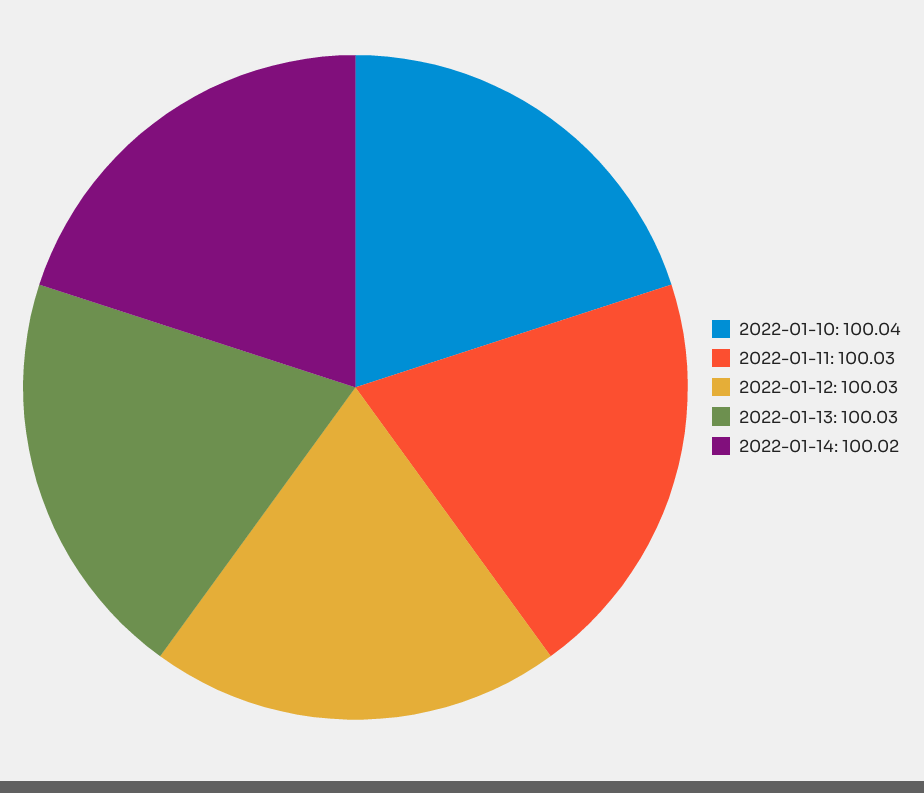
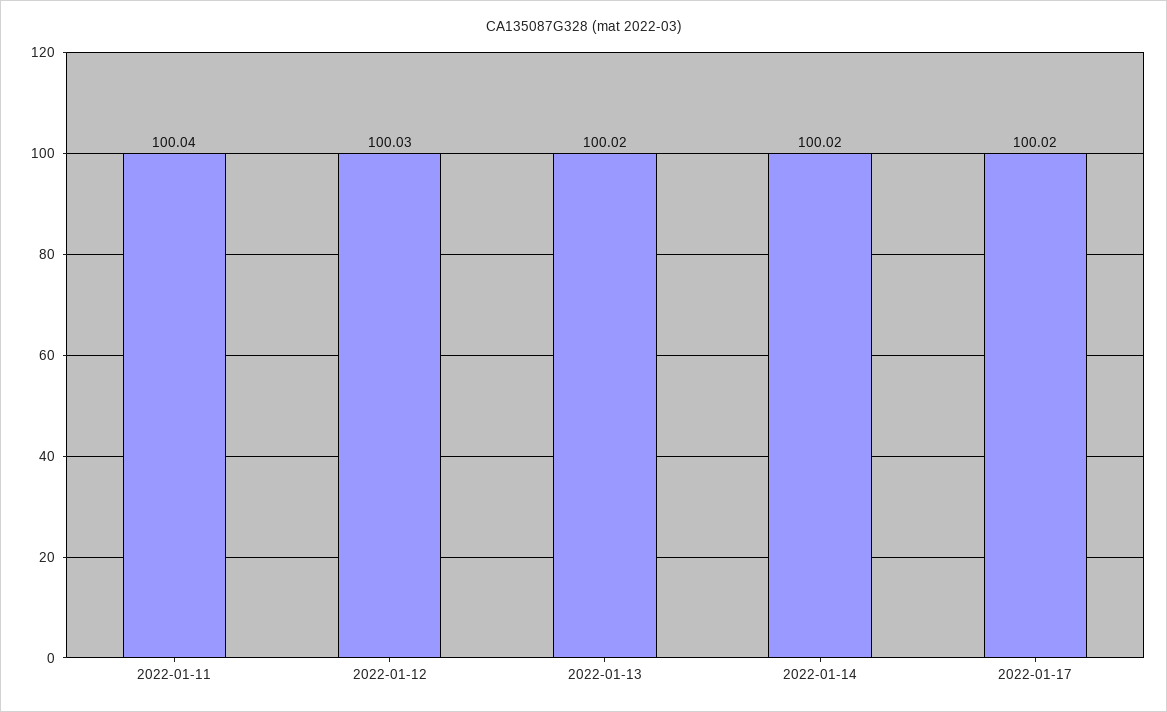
2022-01-10: 100.04 -> none
2022-01-11: 100.03 -> 100.04
2022-01-13: 100.03 -> 100.02
2022-01-17: none -> 100.02

